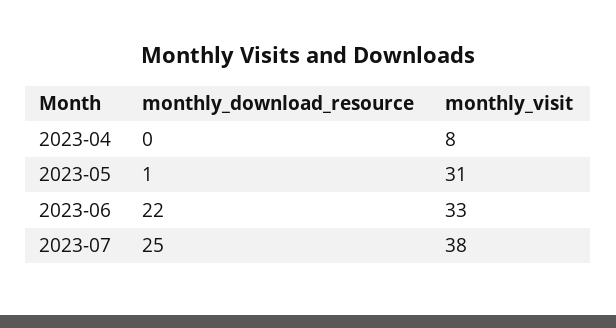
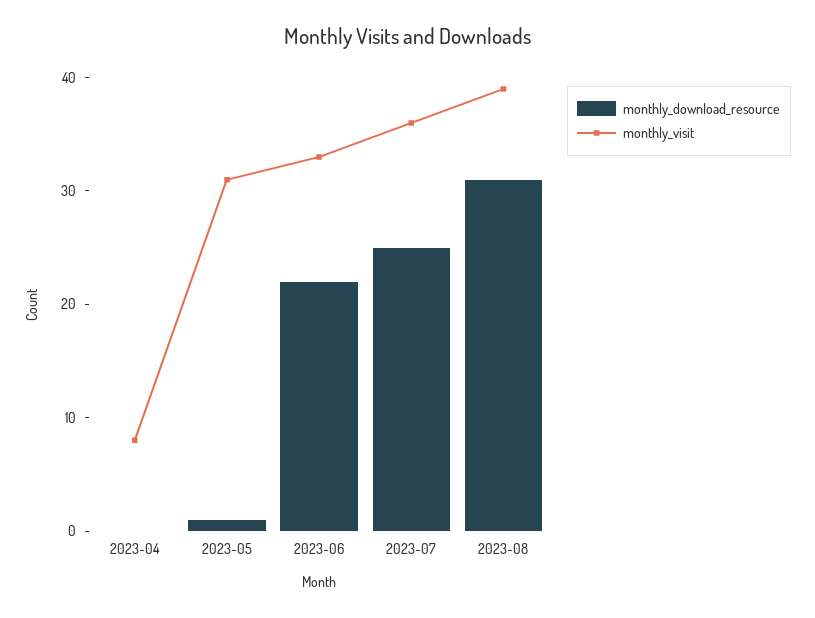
monthly_visit, 2023-07: 38 -> 36
monthly_download_resource, 2023-08: none -> 31
monthly_visit, 2023-08: none -> 39

